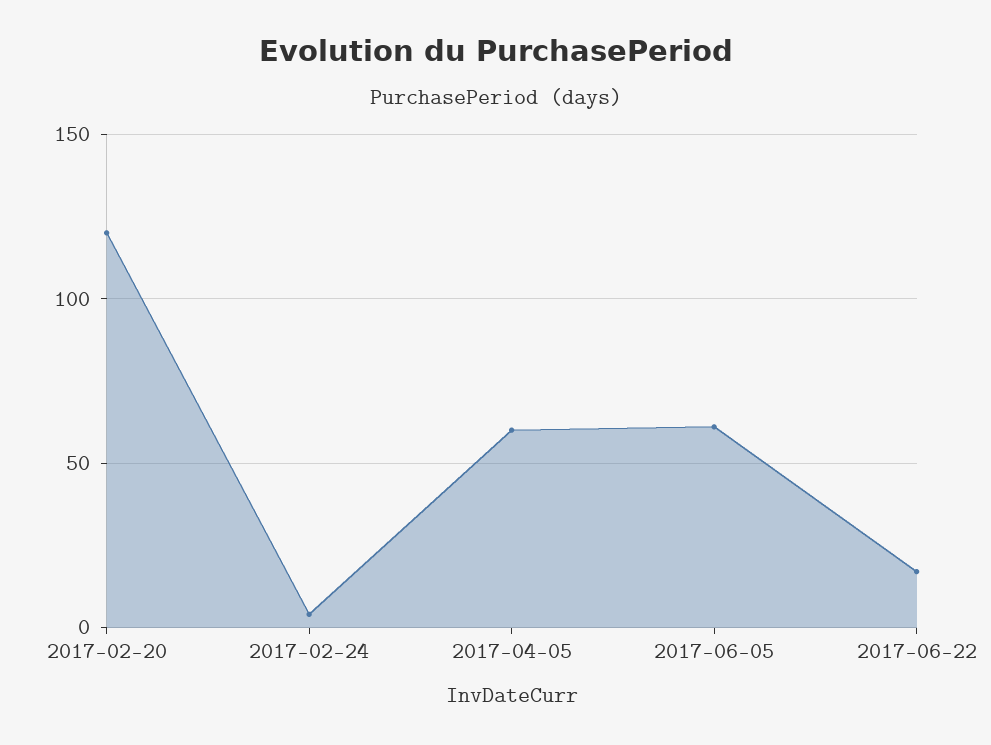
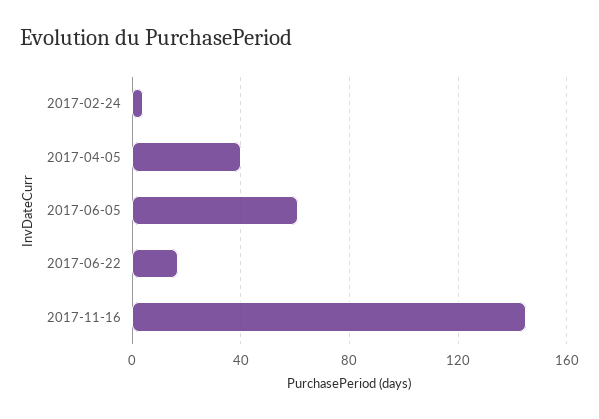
2017-02-20: 120 -> none
2017-04-05: 60 -> 40
2017-11-16: none -> 145

